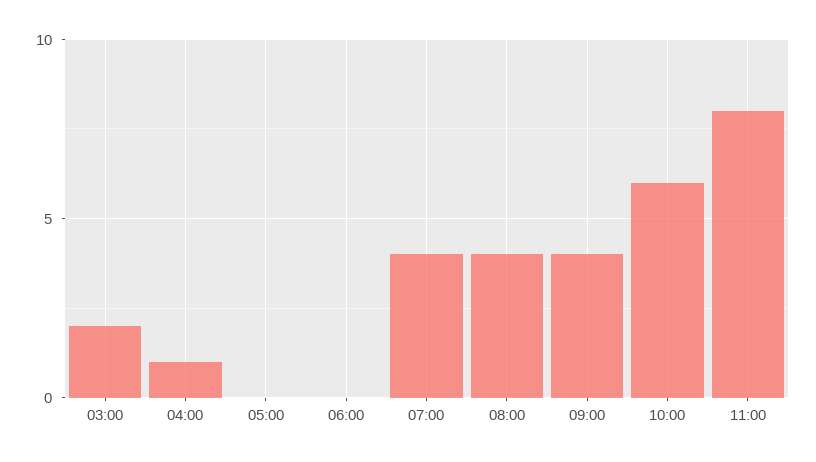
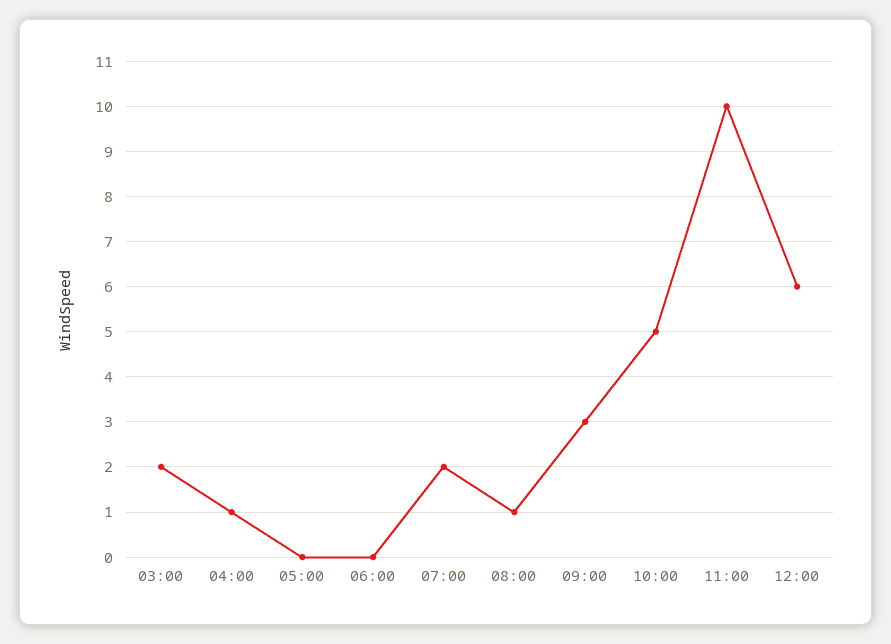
07:00: 4 -> 2
08:00: 4 -> 1
09:00: 4 -> 3
10:00: 6 -> 5
11:00: 8 -> 10
12:00: none -> 6

